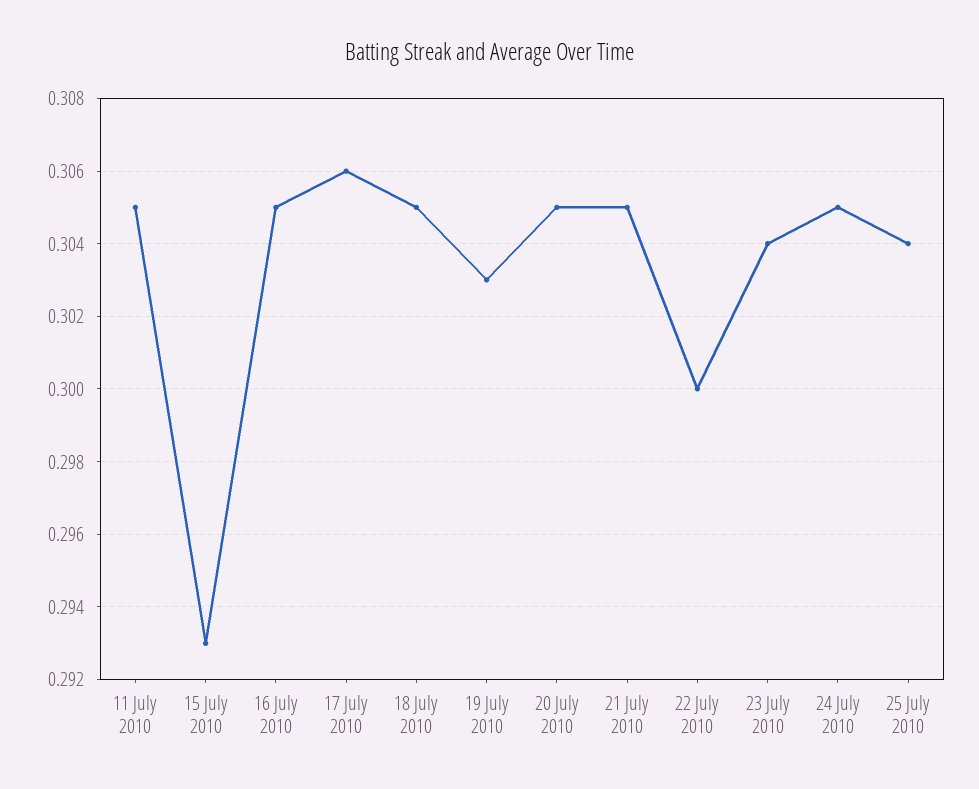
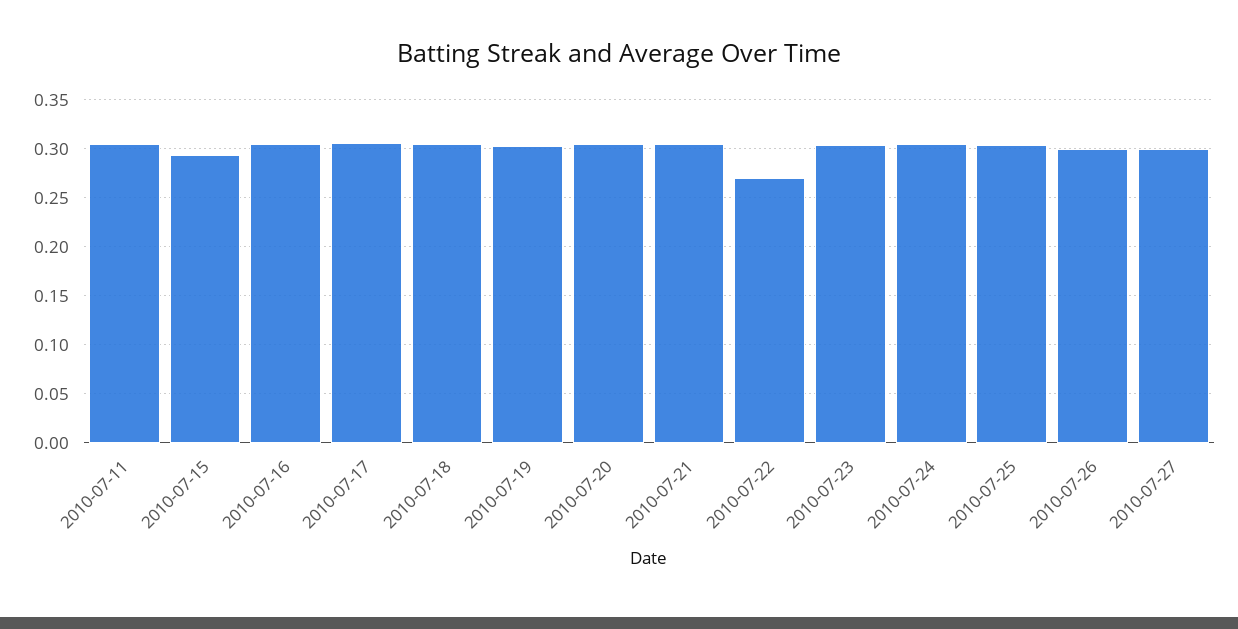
22 July 2010: 0.3 -> 0.27
2010-07-26: none -> 0.3
2010-07-27: none -> 0.3

